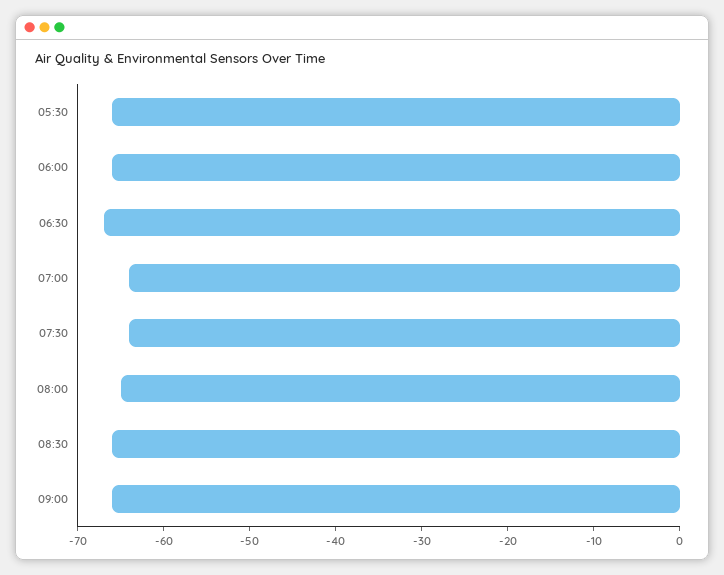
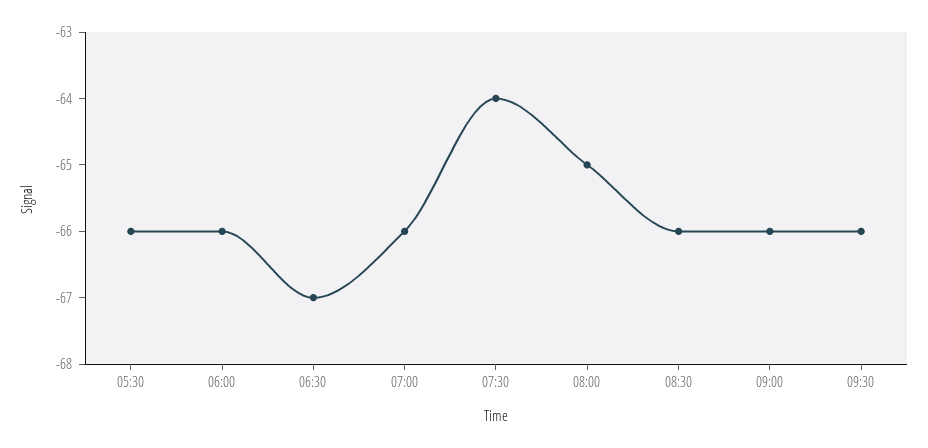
07:00: -64 -> -66
09:30: none -> -66

